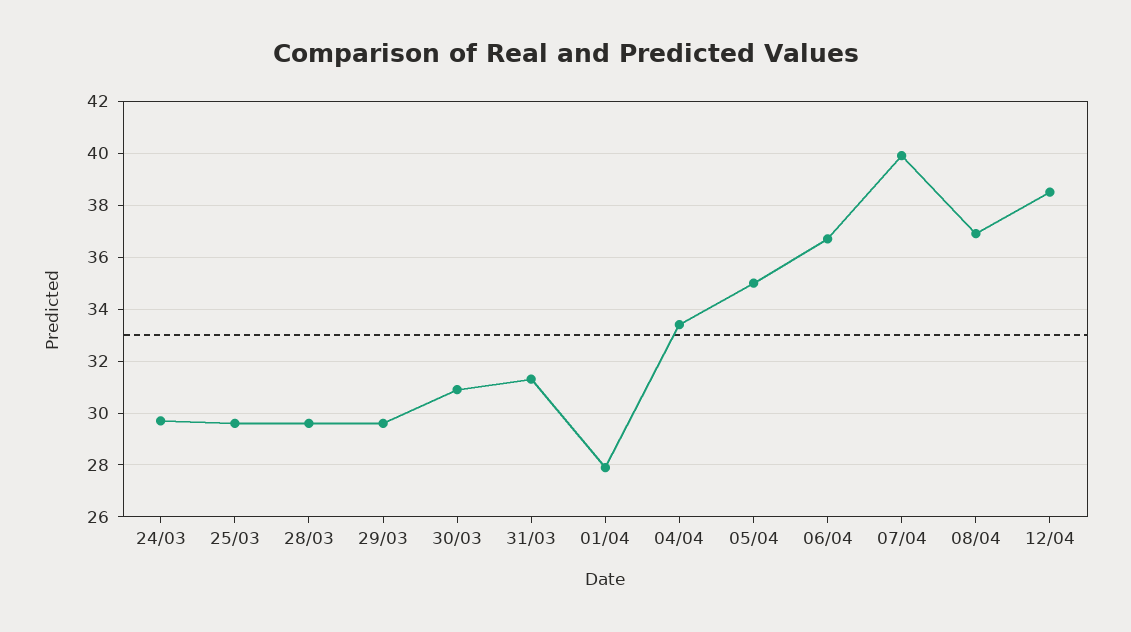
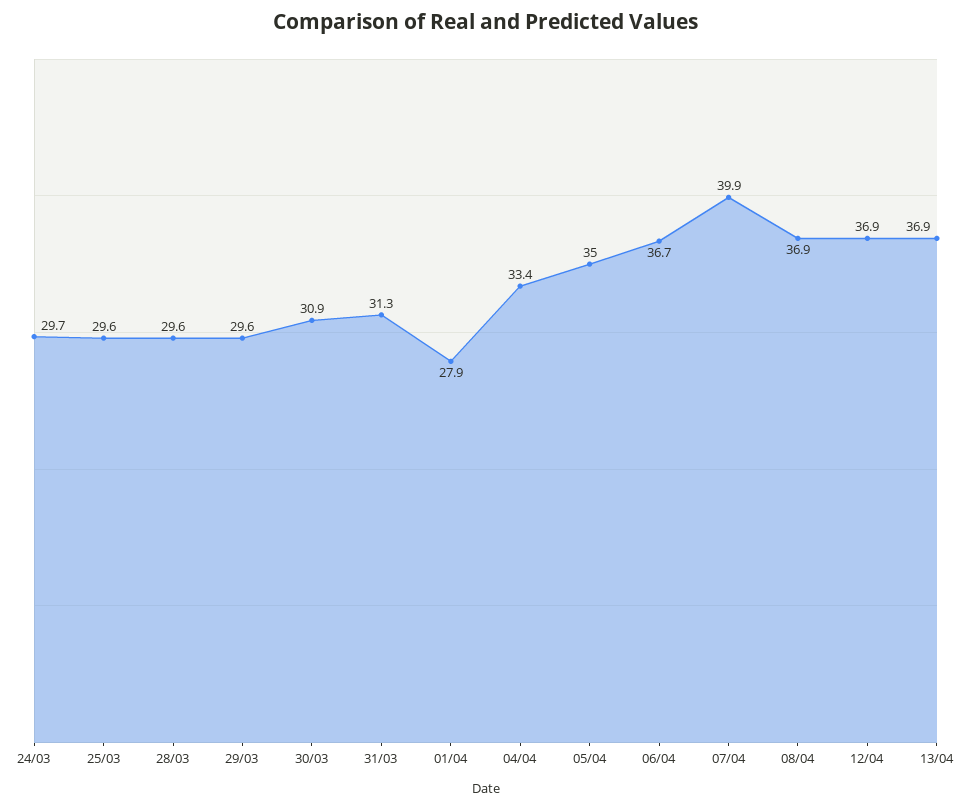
12/04: 38.5 -> 36.9
13/04: none -> 36.9

